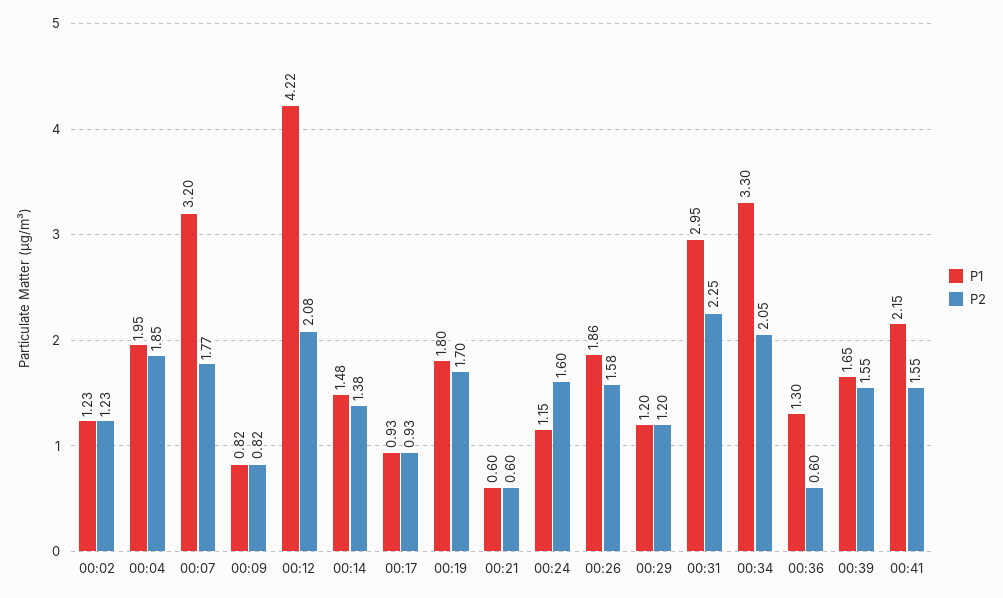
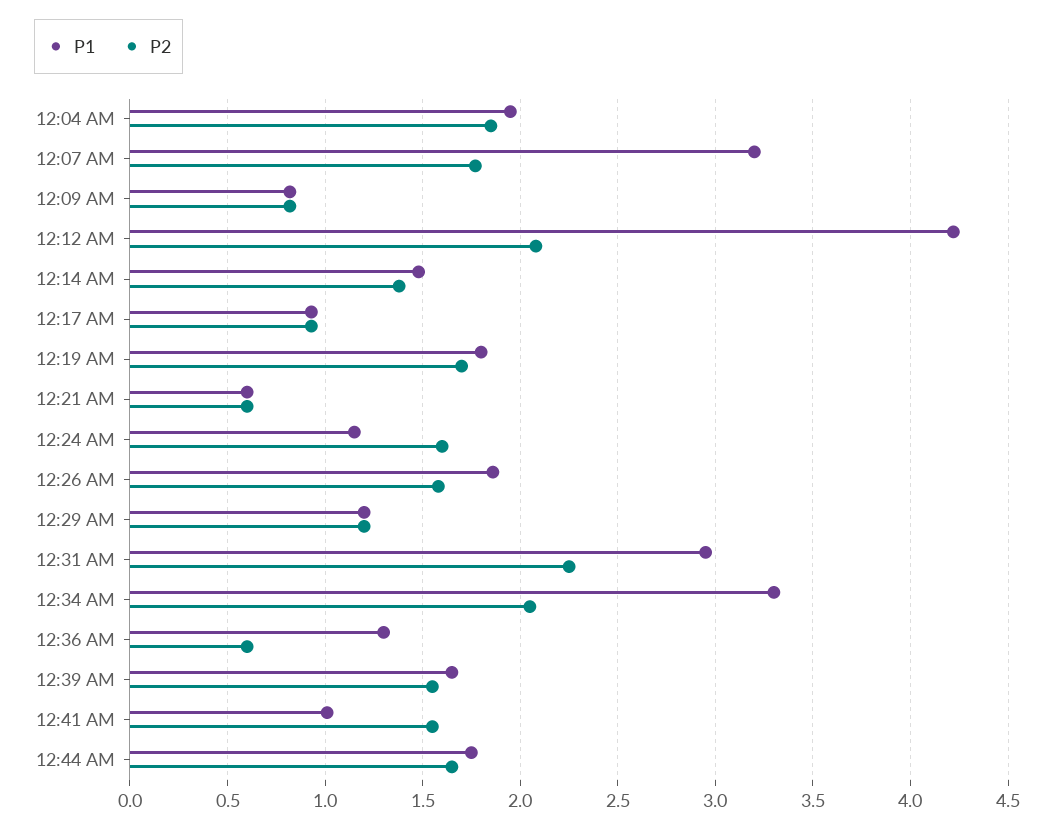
P1, 00:02: 1.23 -> none
P2, 00:02: 1.23 -> none
P1, 00:41: 2.15 -> 1
P1, 12:44 AM: none -> 1.75
P2, 12:44 AM: none -> 1.65

